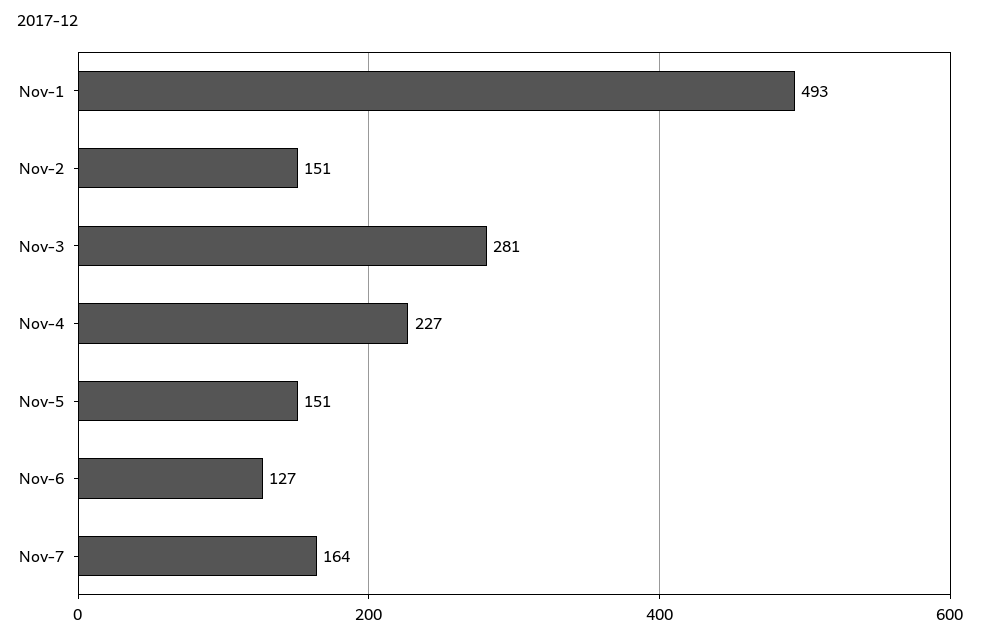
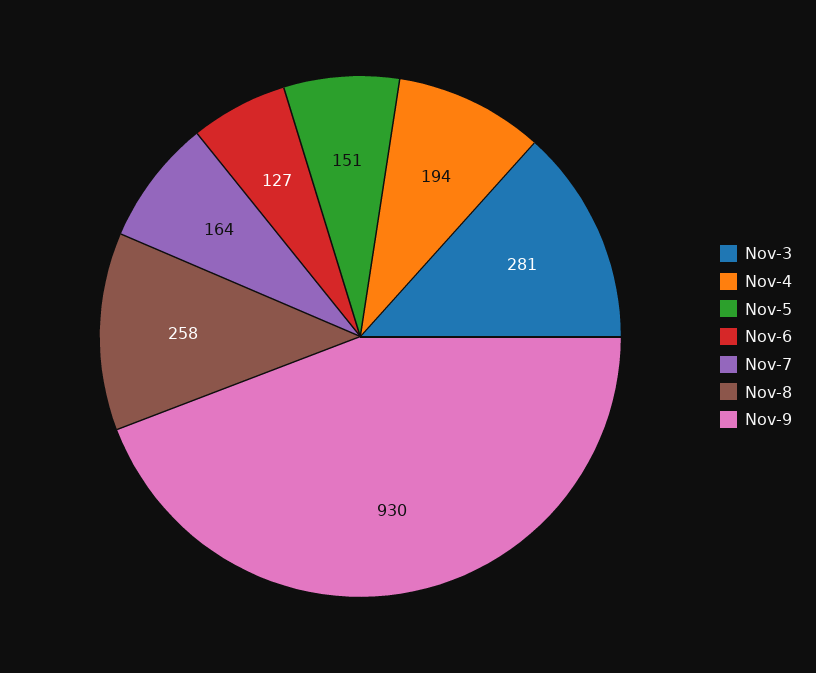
Nov-1: 493 -> none
Nov-2: 151 -> none
Nov-4: 227 -> 194
Nov-8: none -> 258
Nov-9: none -> 930

